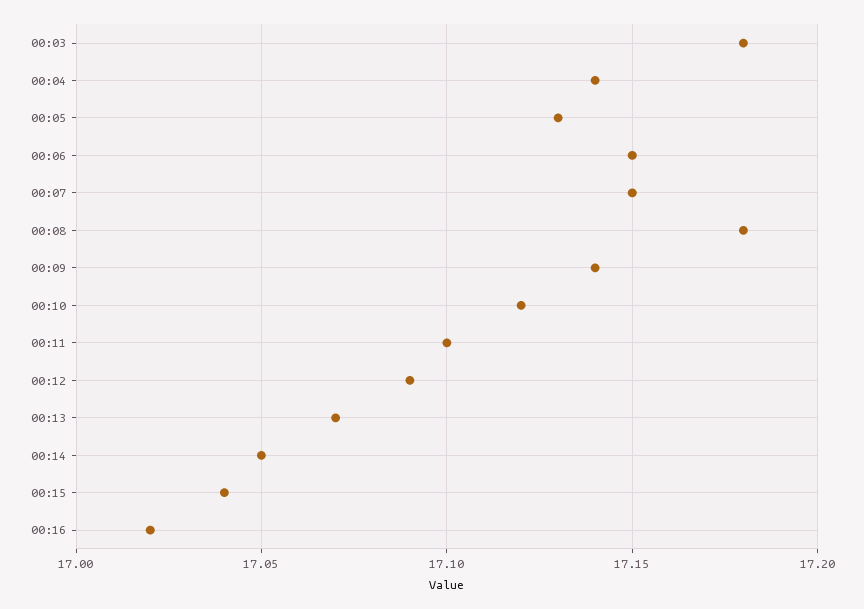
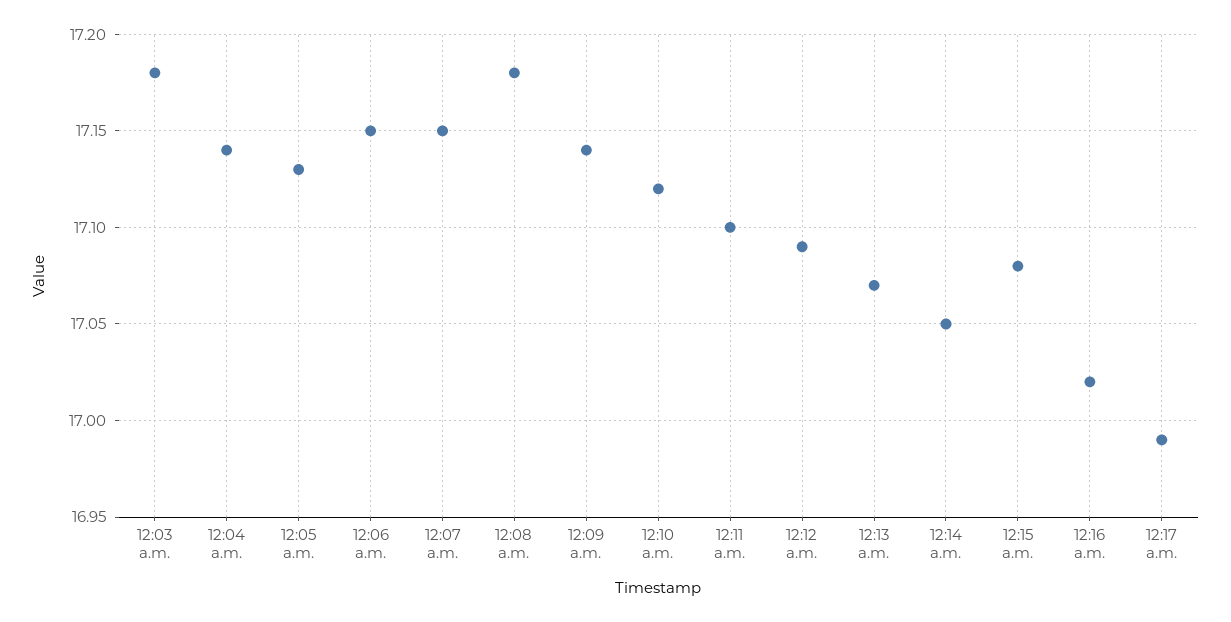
00:15: 17.04 -> 17.08
12:17 a.m.: none -> 16.99

